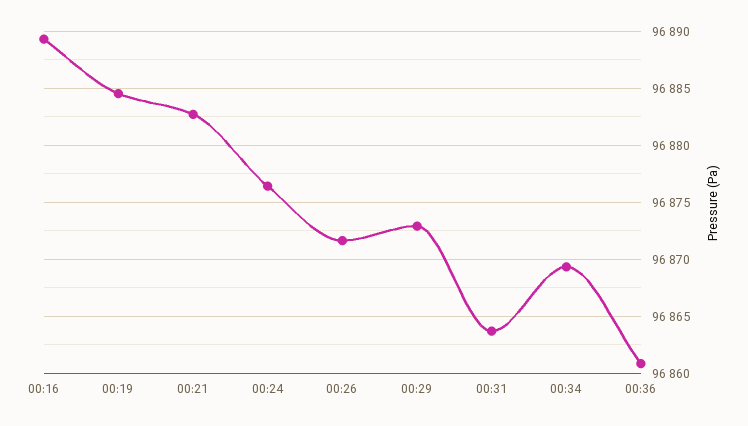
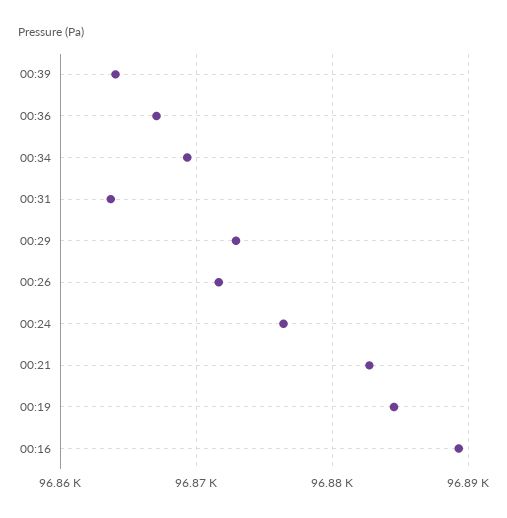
00:36: 96861 -> 96867
00:39: none -> 96864

